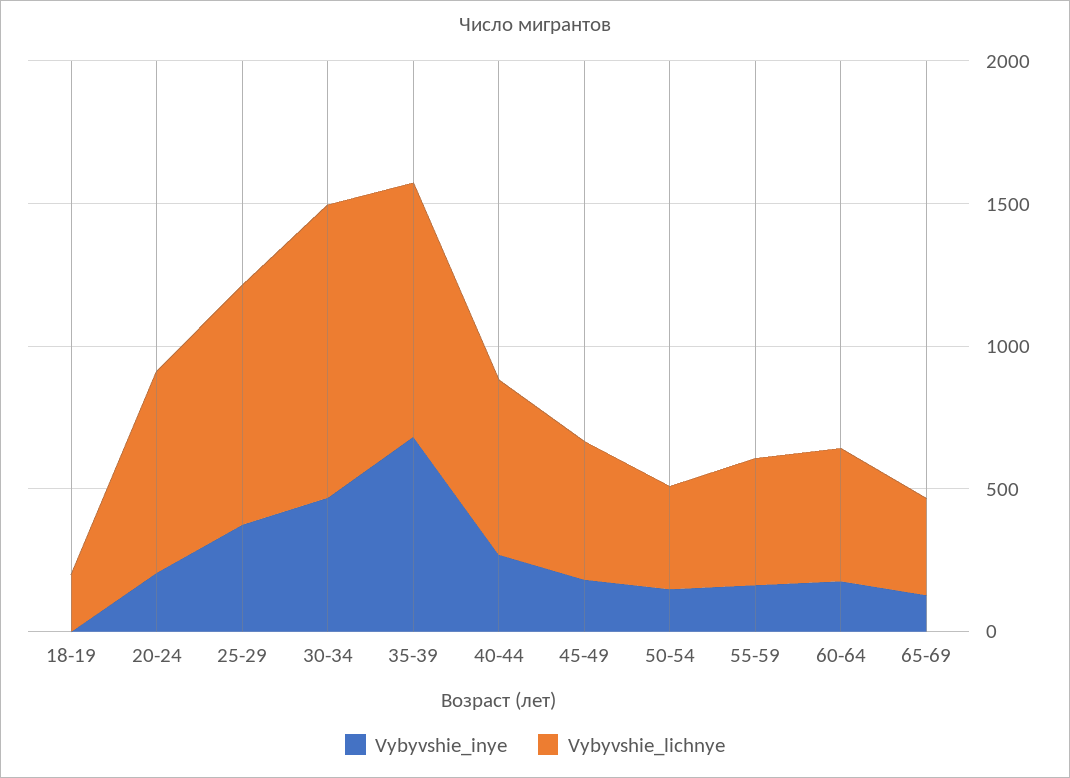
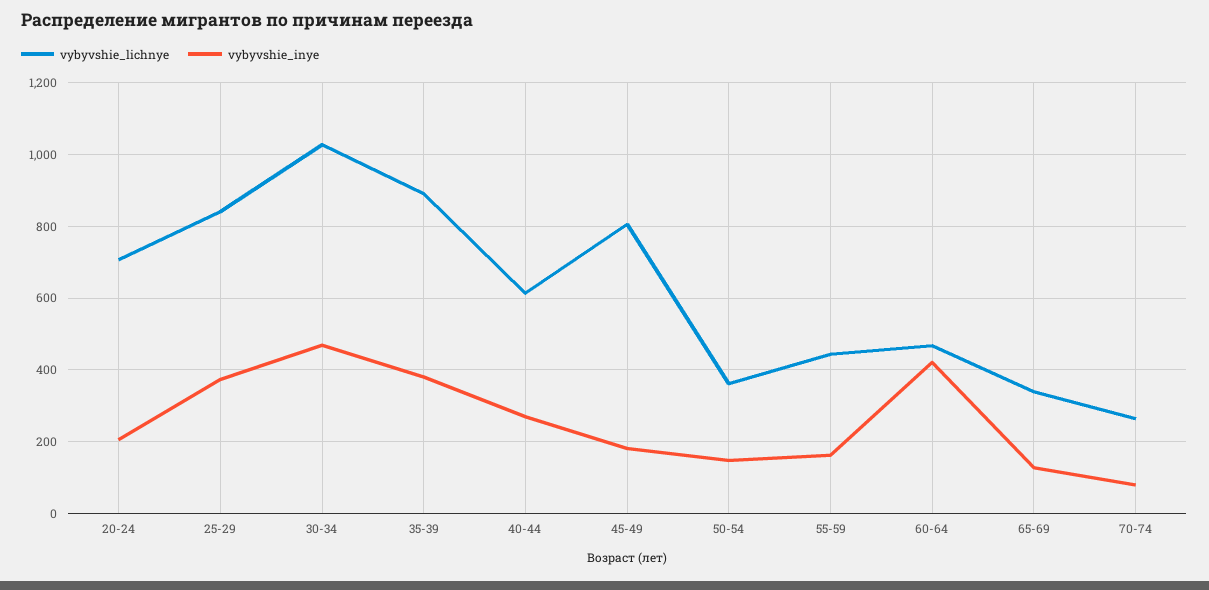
Vybyvshie_inye, 18-19: 0 -> none
Vybyvshie_lichnye, 18-19: 200 -> none
Vybyvshie_inye, 35-39: 700 -> 380
Vybyvshie_lichnye, 45-49: 500 -> 800
Vybyvshie_inye, 60-64: 200 -> 420
Vybyvshie_lichnye, 70-74: none -> 260
Vybyvshie_inye, 70-74: none -> 80

